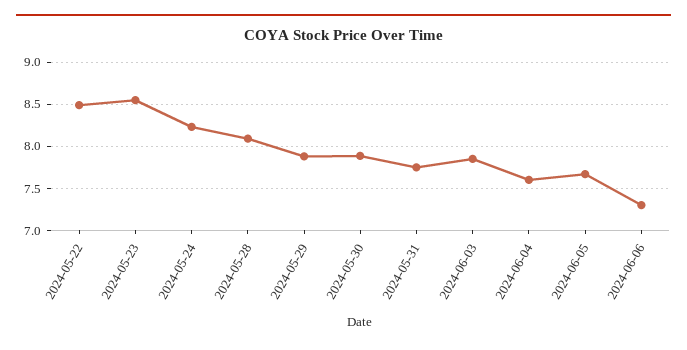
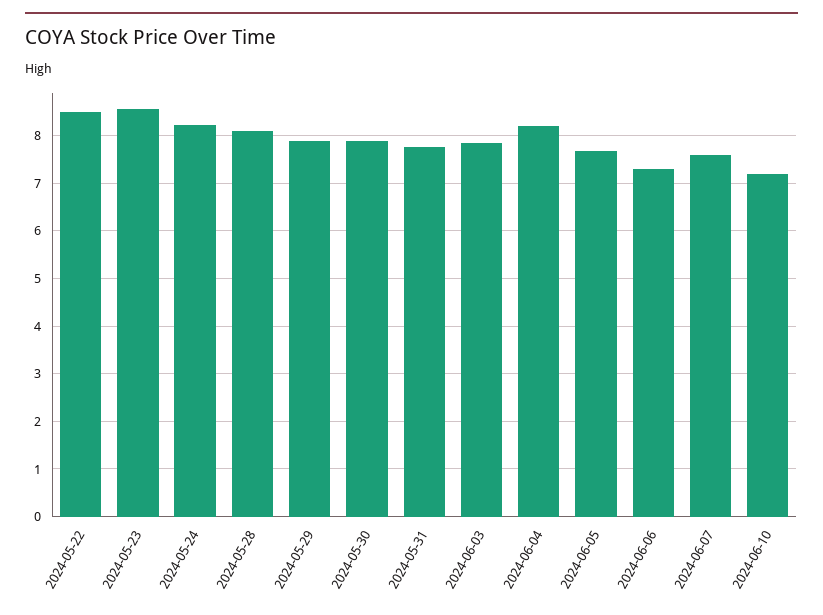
2024-06-04: 7.6 -> 8.2
2024-06-07: none -> 7.6
2024-06-10: none -> 7.2

